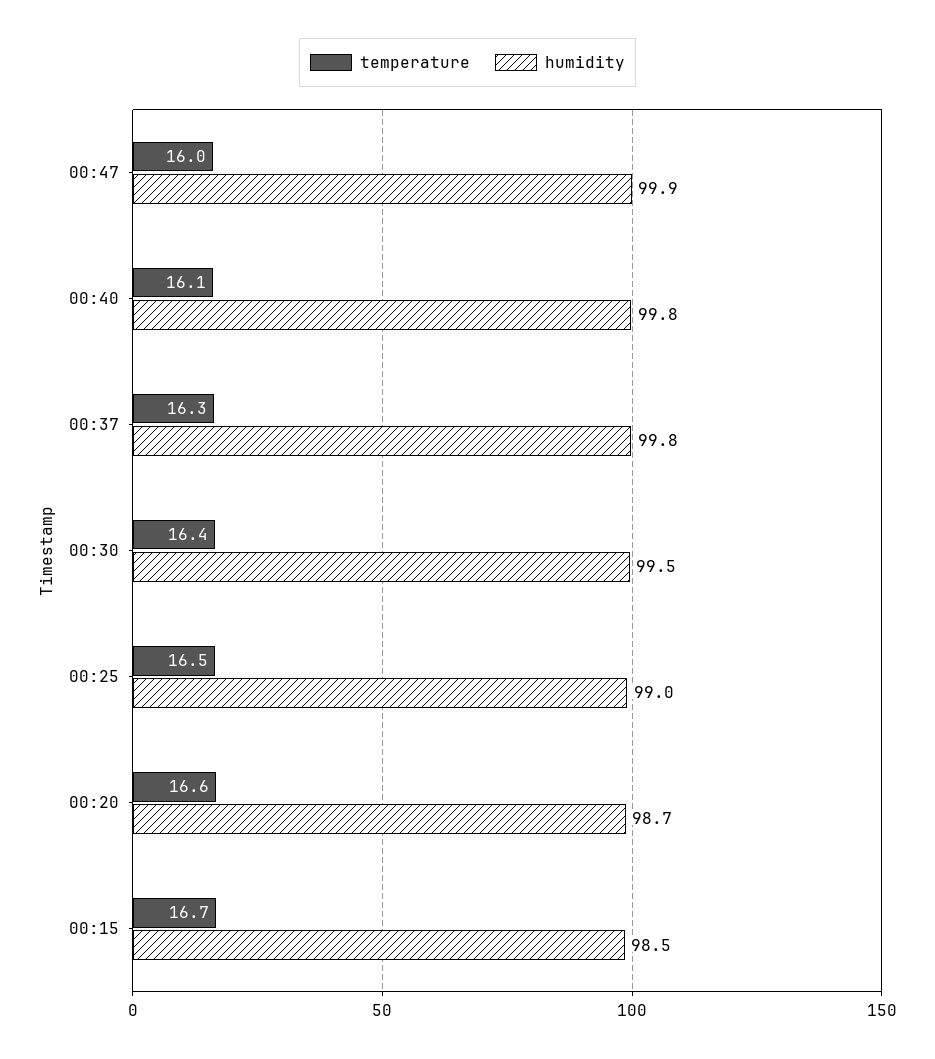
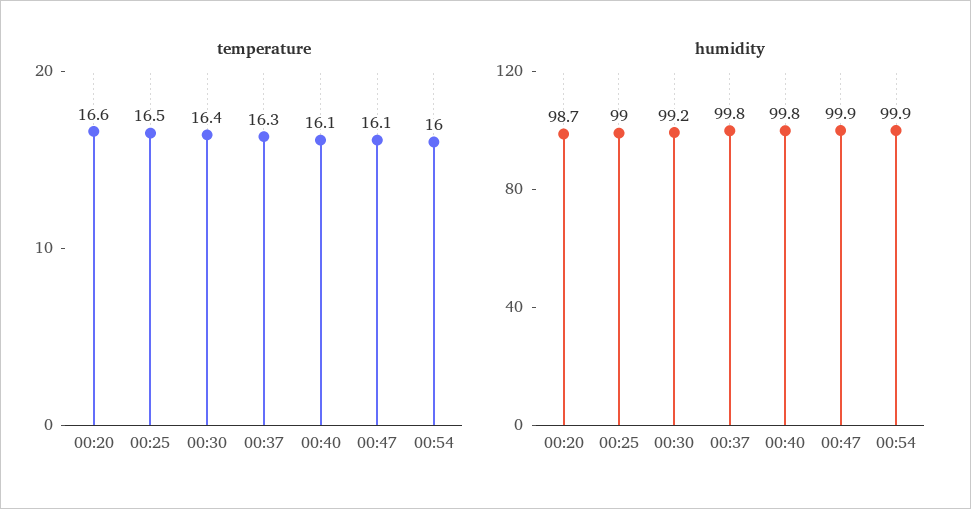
temperature, 00:47: 16 -> 16.1
humidity, 00:30: 99.5 -> 99.2
temperature, 00:15: 16.7 -> none
humidity, 00:15: 98.5 -> none
temperature, 00:54: none -> 16
humidity, 00:54: none -> 99.9

